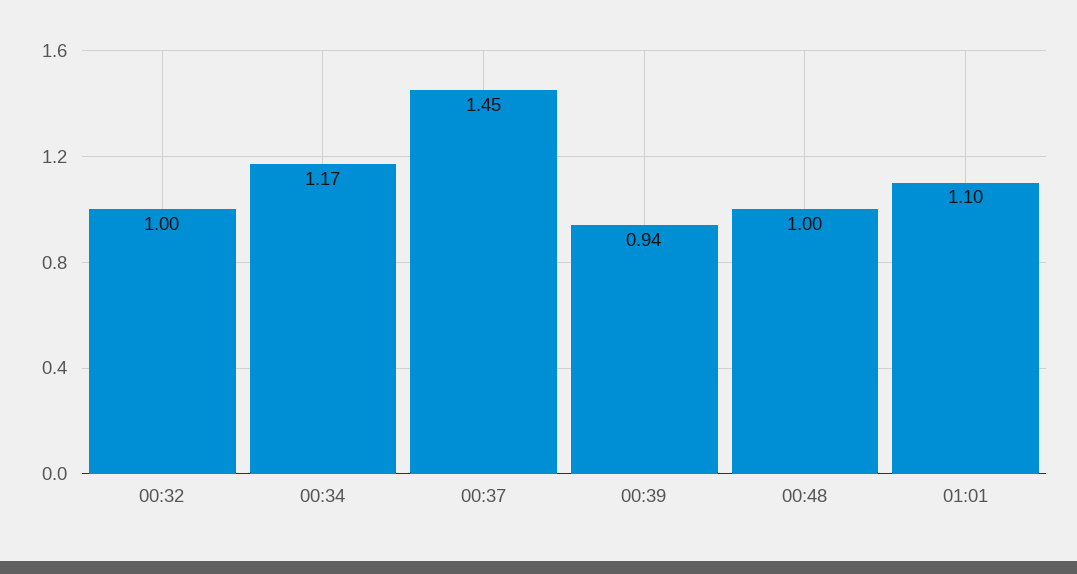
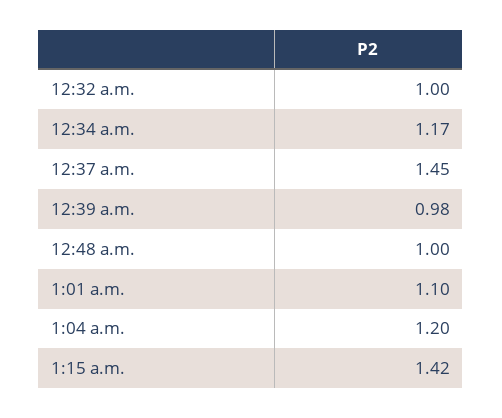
00:39: 0.94 -> 0.98
1:04 a.m.: none -> 1.2
1:15 a.m.: none -> 1.42

